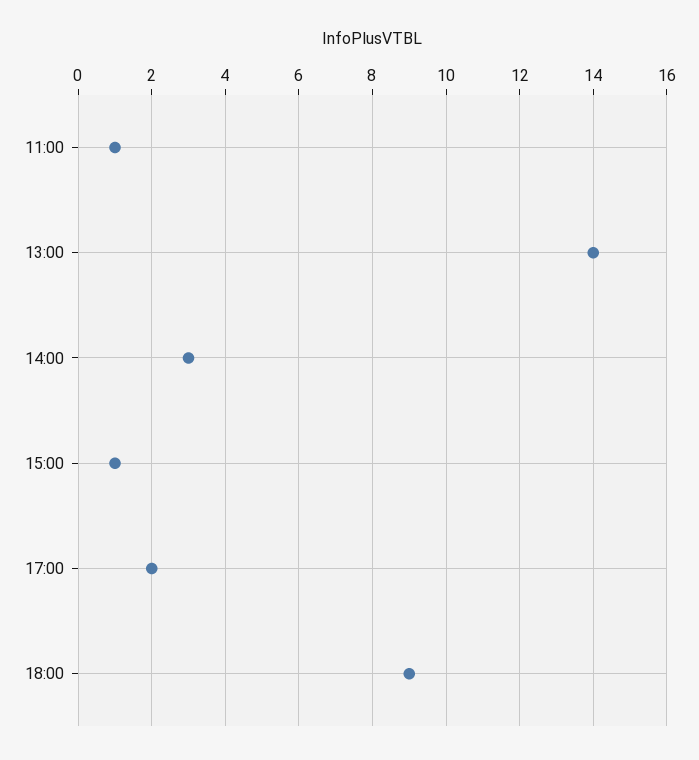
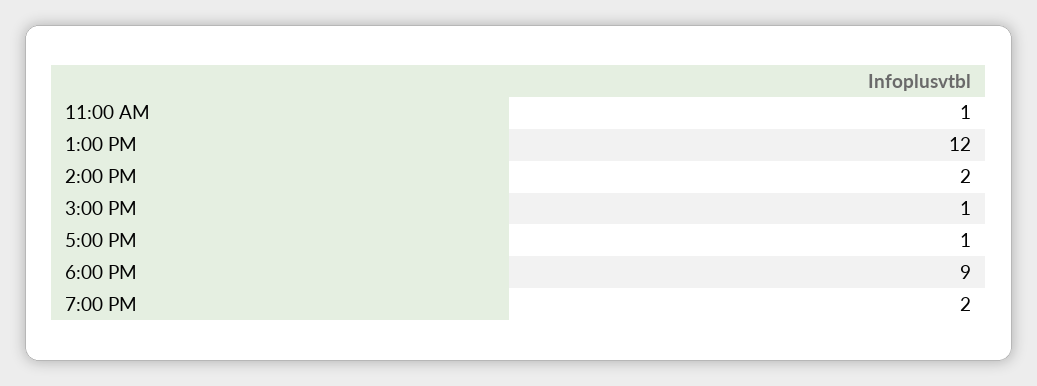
13:00: 14 -> 12
14:00: 3 -> 2
17:00: 2 -> 1
7:00 PM: none -> 2

